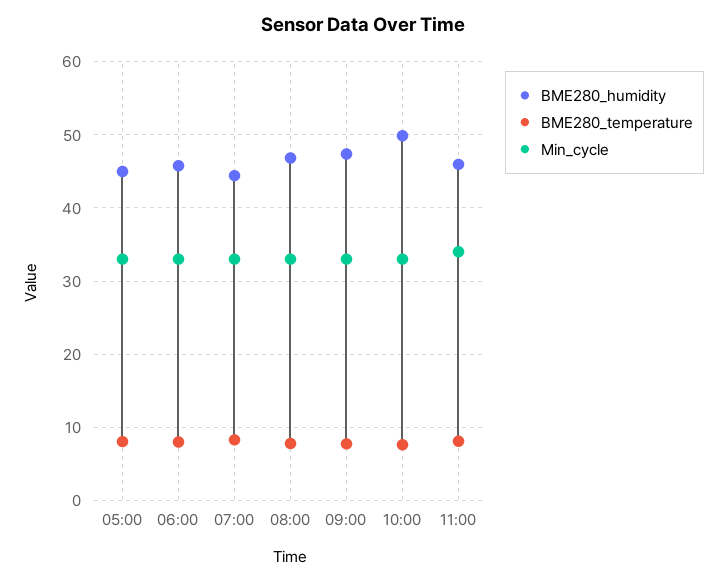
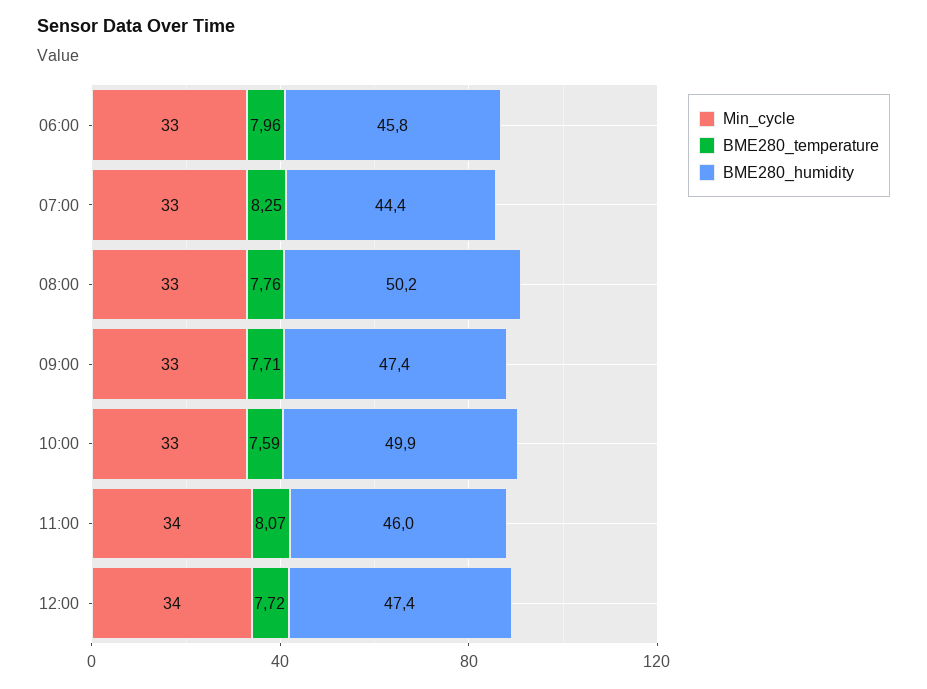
BME280_humidity, 05:00: 45 -> none
BME280_temperature, 05:00: 8 -> none
Min_cycle, 05:00: 33 -> none
BME280_humidity, 08:00: 47 -> 50.2
Min_cycle, 12:00: none -> 34
BME280_temperature, 12:00: none -> 7.72
BME280_humidity, 12:00: none -> 47.4

